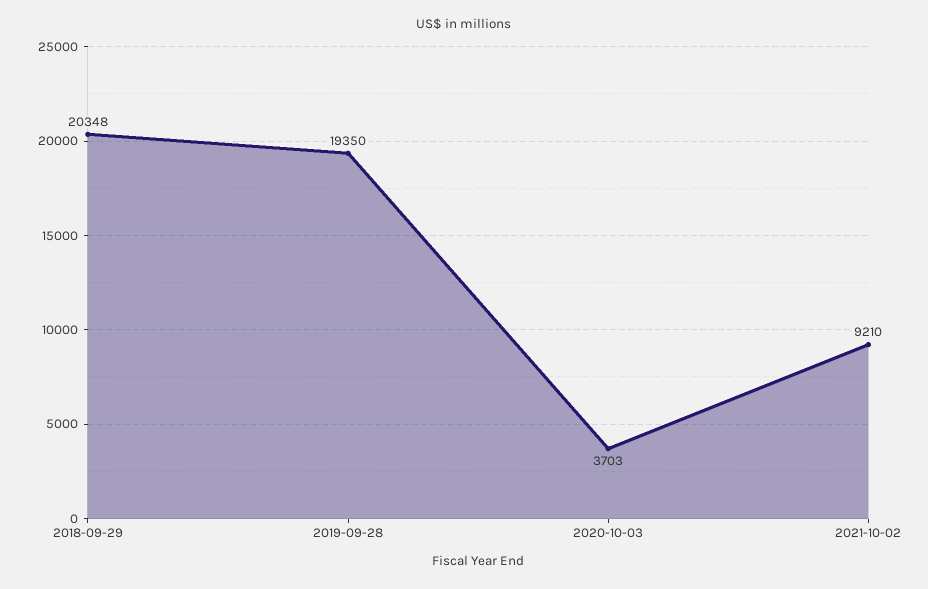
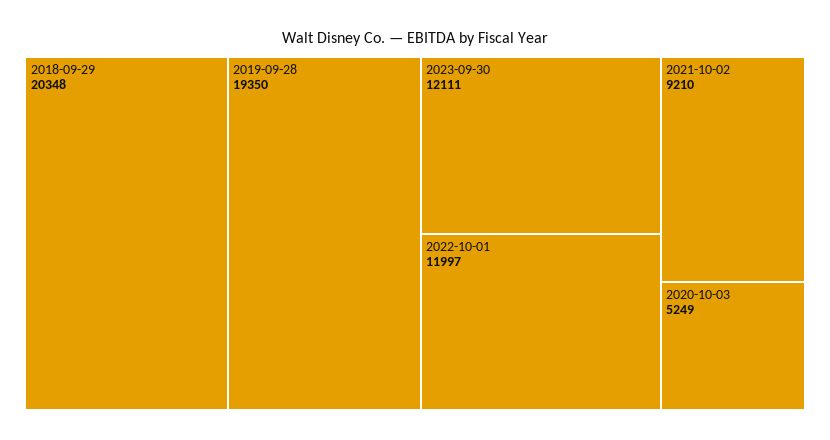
2020-10-03: 3703 -> 5249
2023-09-30: none -> 12111
2022-10-01: none -> 11997

